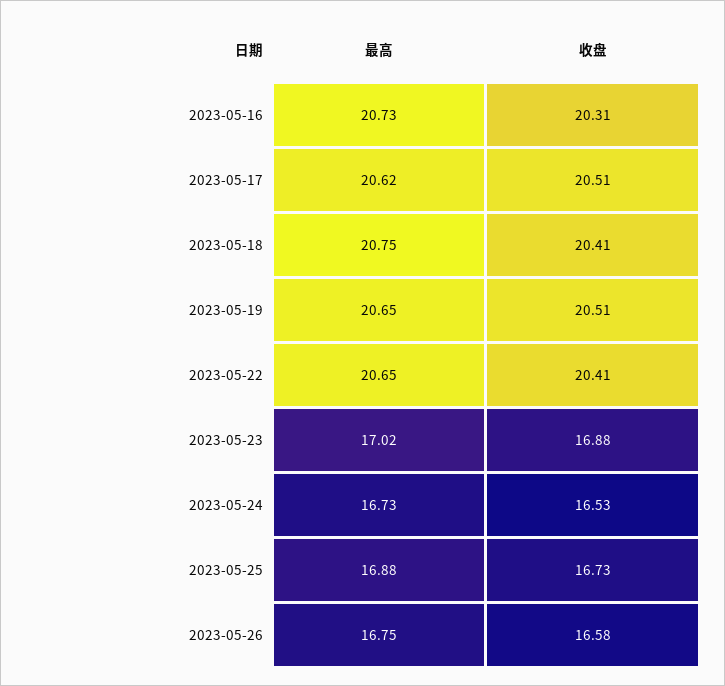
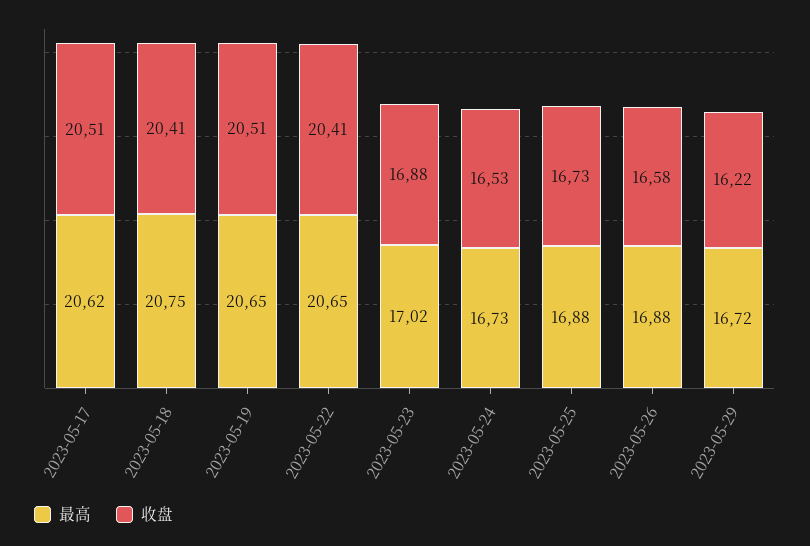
最高, 2023-05-16: 20.73 -> none
收盘, 2023-05-16: 20.31 -> none
最高, 2023-05-26: 16.75 -> 16.88
最高, 2023-05-29: none -> 16.72
收盘, 2023-05-29: none -> 16.22

